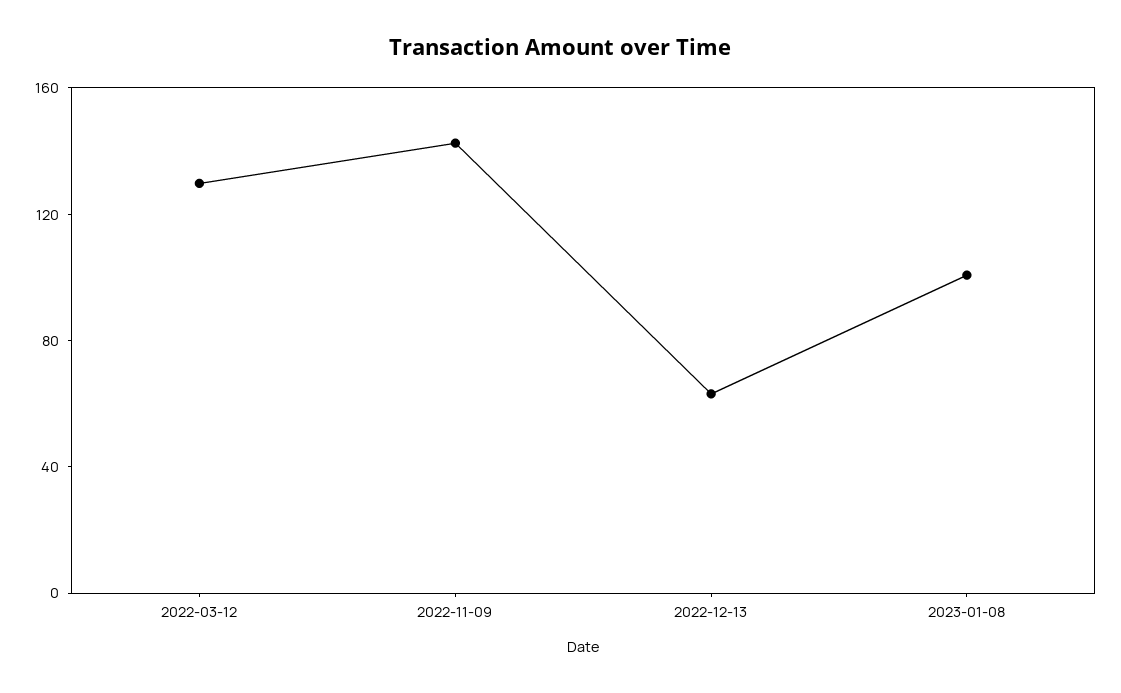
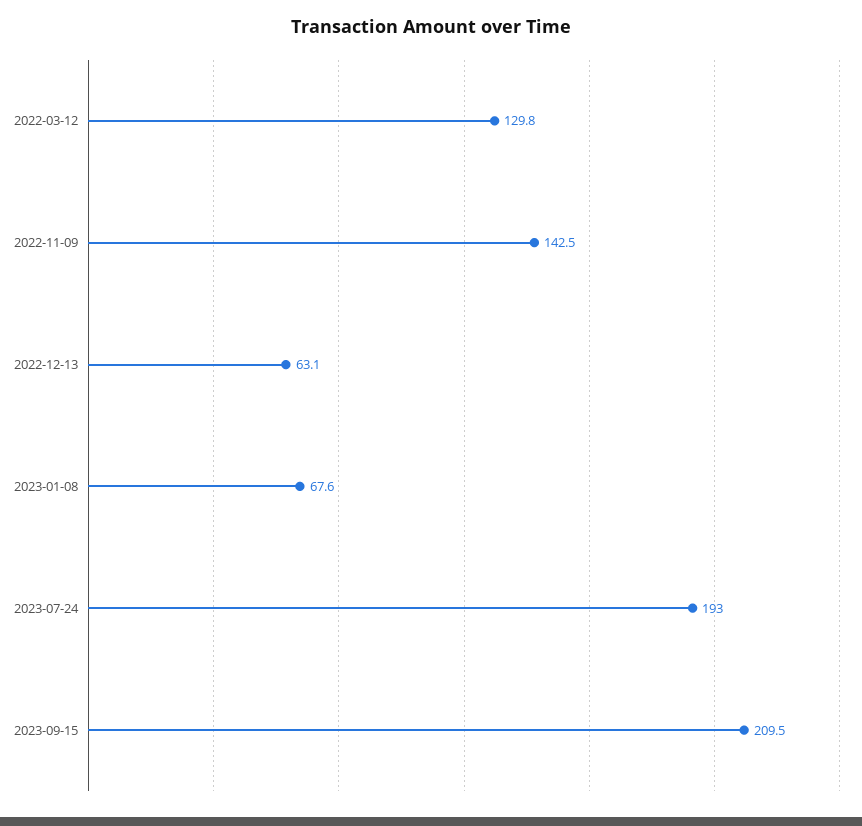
2023-01-08: 100 -> 67.6
2023-07-24: none -> 193
2023-09-15: none -> 209.5

